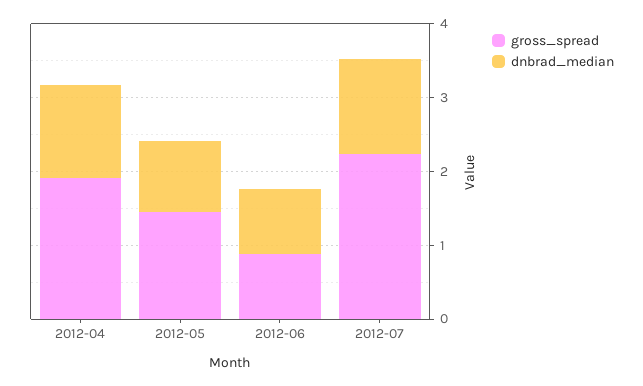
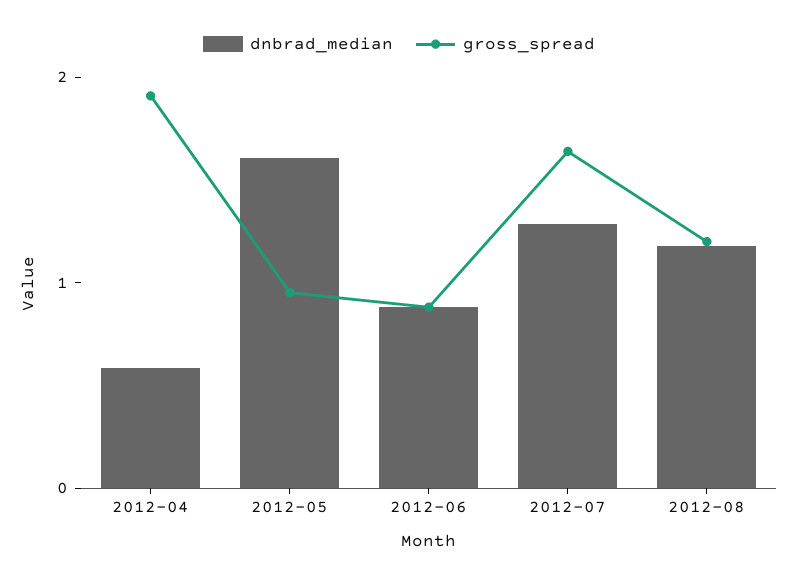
dnbrad_median, 2012-04: 1.2 -> 0.6
gross_spread, 2012-05: 1.4 -> 1
dnbrad_median, 2012-05: 1 -> 1.6
gross_spread, 2012-07: 2.2 -> 1.6
dnbrad_median, 2012-08: none -> 1.2
gross_spread, 2012-08: none -> 1.2

